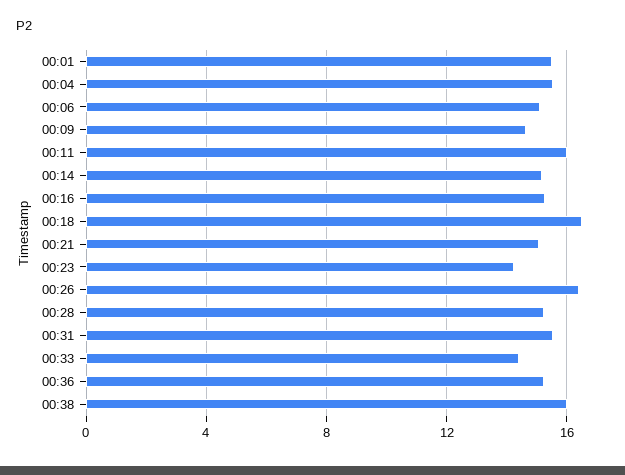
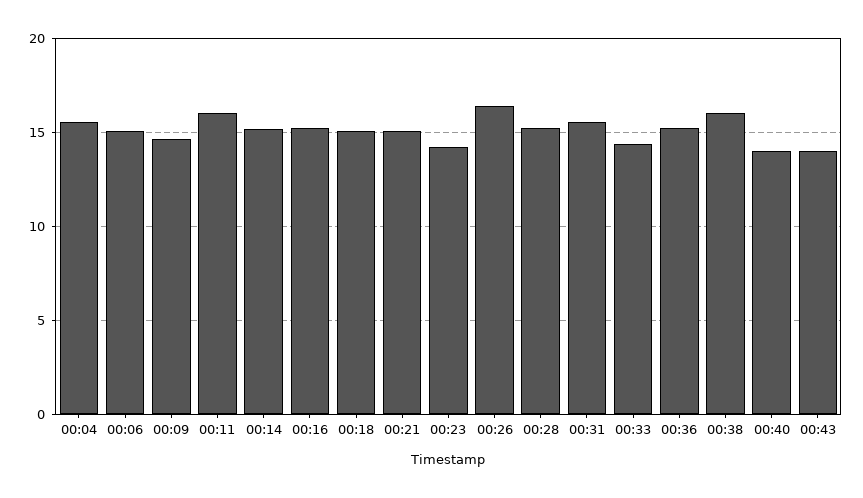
00:01: 15.5 -> none
00:18: 16.5 -> 15
00:40: none -> 14
00:43: none -> 14

